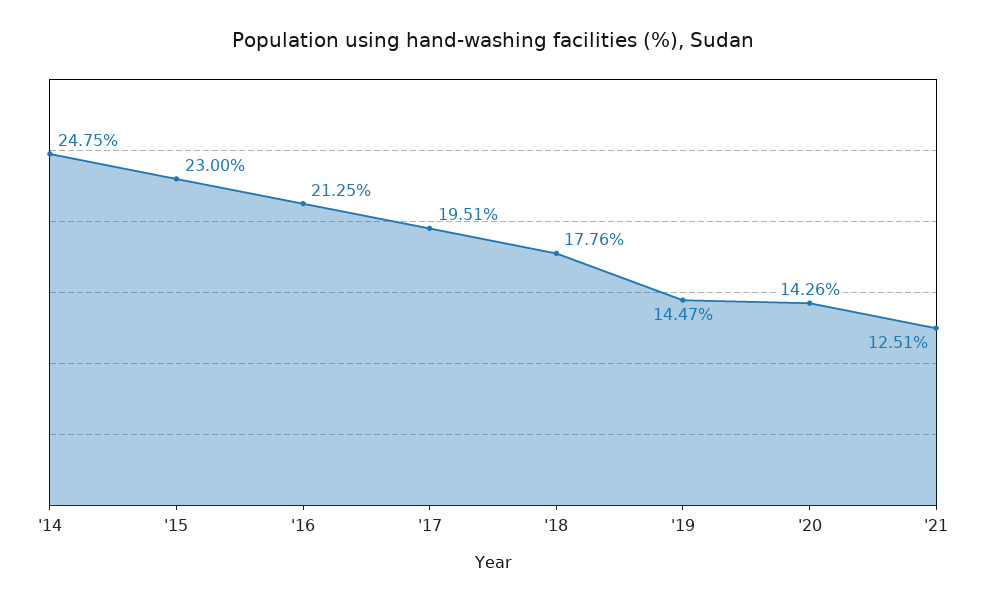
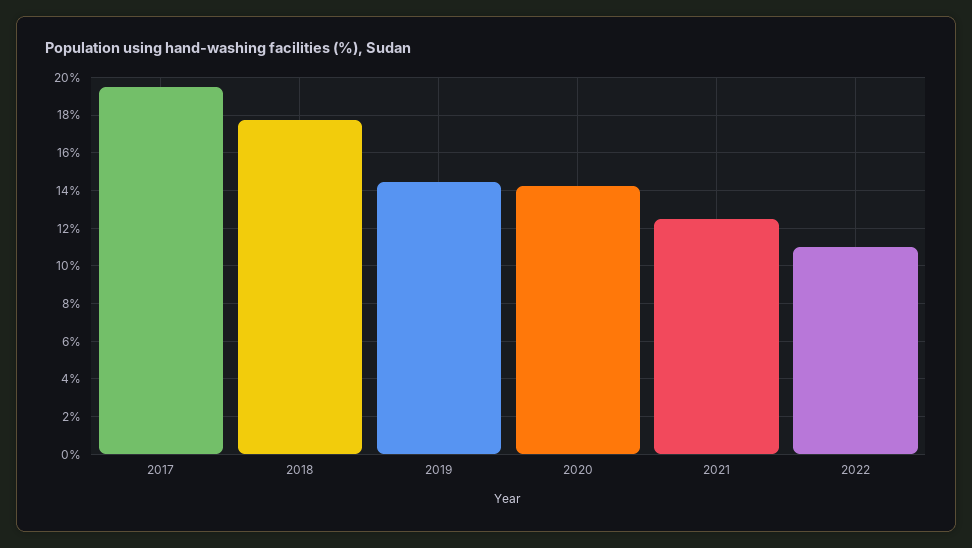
'14: 24.75 -> none
'15: 23 -> none
'16: 21.25 -> none
2022: none -> 11

